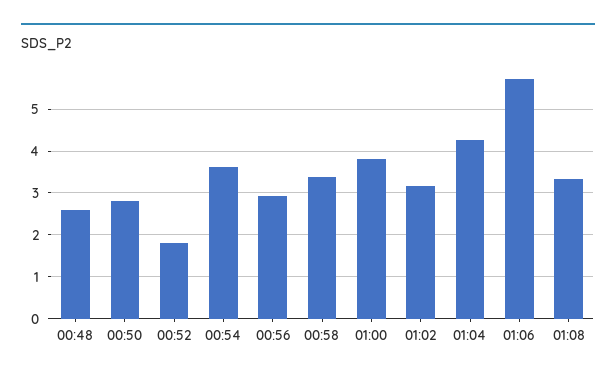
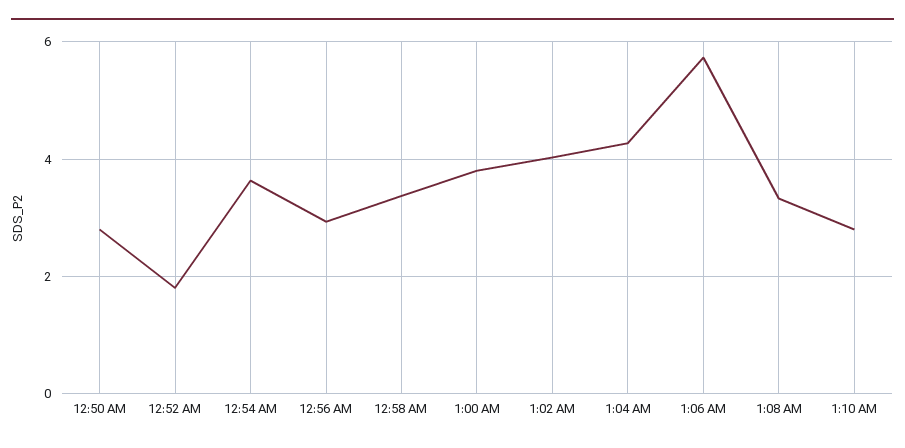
00:48: 2.6 -> none
01:02: 3.2 -> 4
1:10 AM: none -> 2.8

